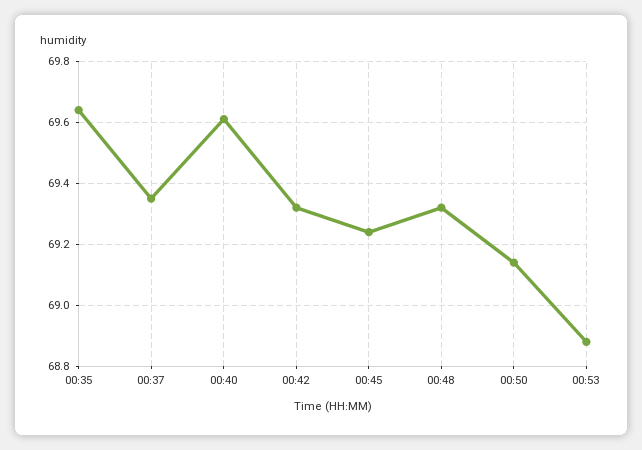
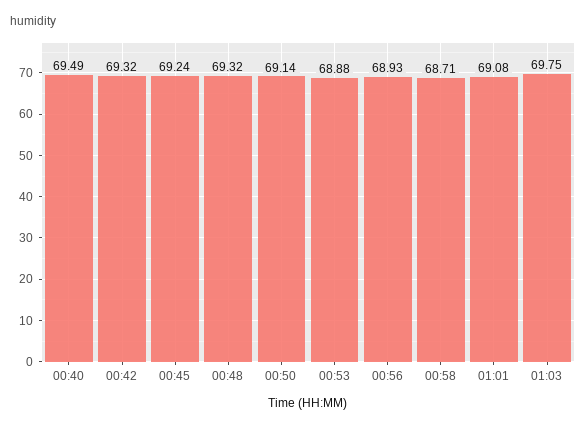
00:35: 69.65 -> none
00:37: 69.35 -> none
00:40: 69.6 -> 69.49
00:56: none -> 68.93
00:58: none -> 68.71
01:01: none -> 69.08
01:03: none -> 69.75

